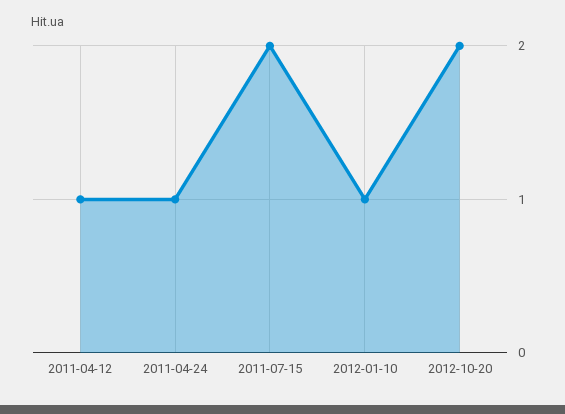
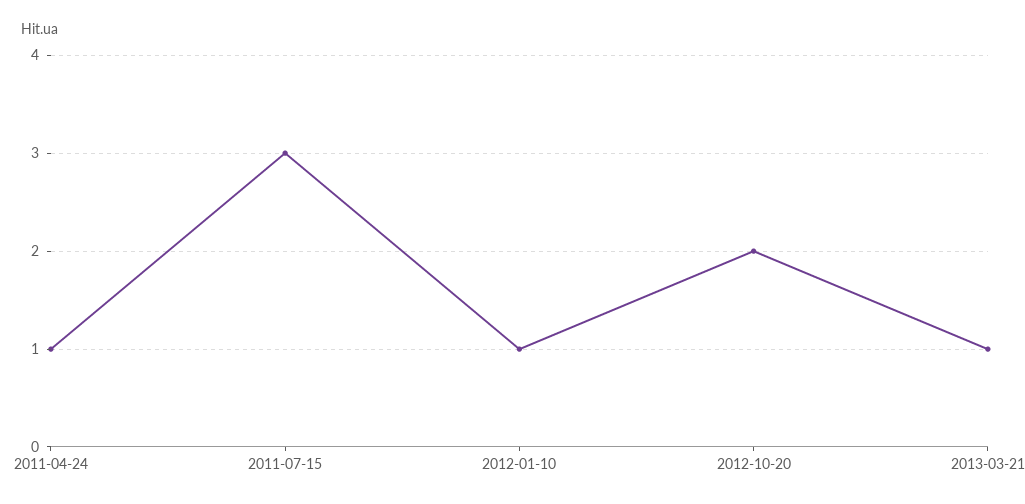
2011-04-12: 1 -> none
2011-07-15: 2 -> 3
2013-03-21: none -> 1

